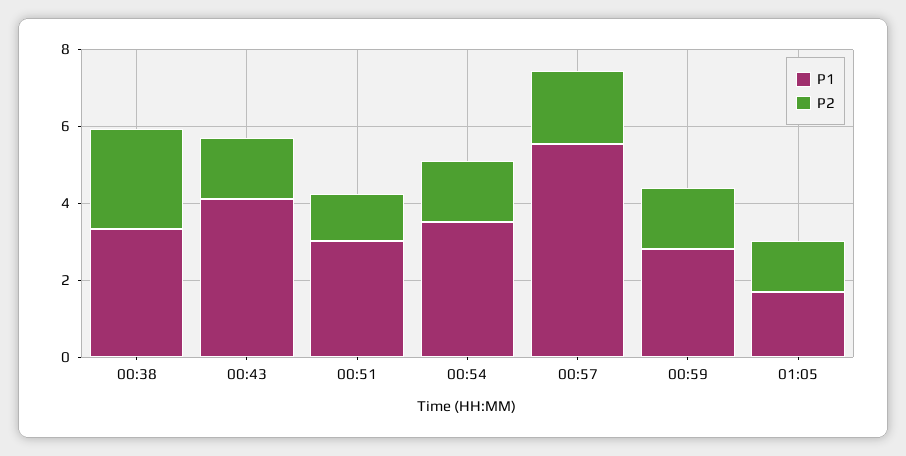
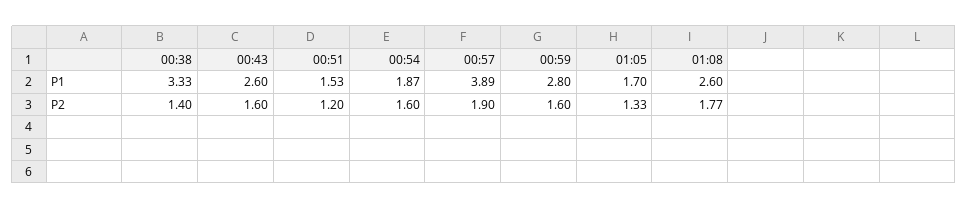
P2, 00:38: 2.5 -> 1.4
P1, 00:43: 4 -> 2.6
P1, 00:51: 3 -> 1.53
P1, 00:54: 3.5 -> 1.87
P1, 00:57: 5.5 -> 3.89
P1, 01:08: none -> 2.6
P2, 01:08: none -> 1.77

